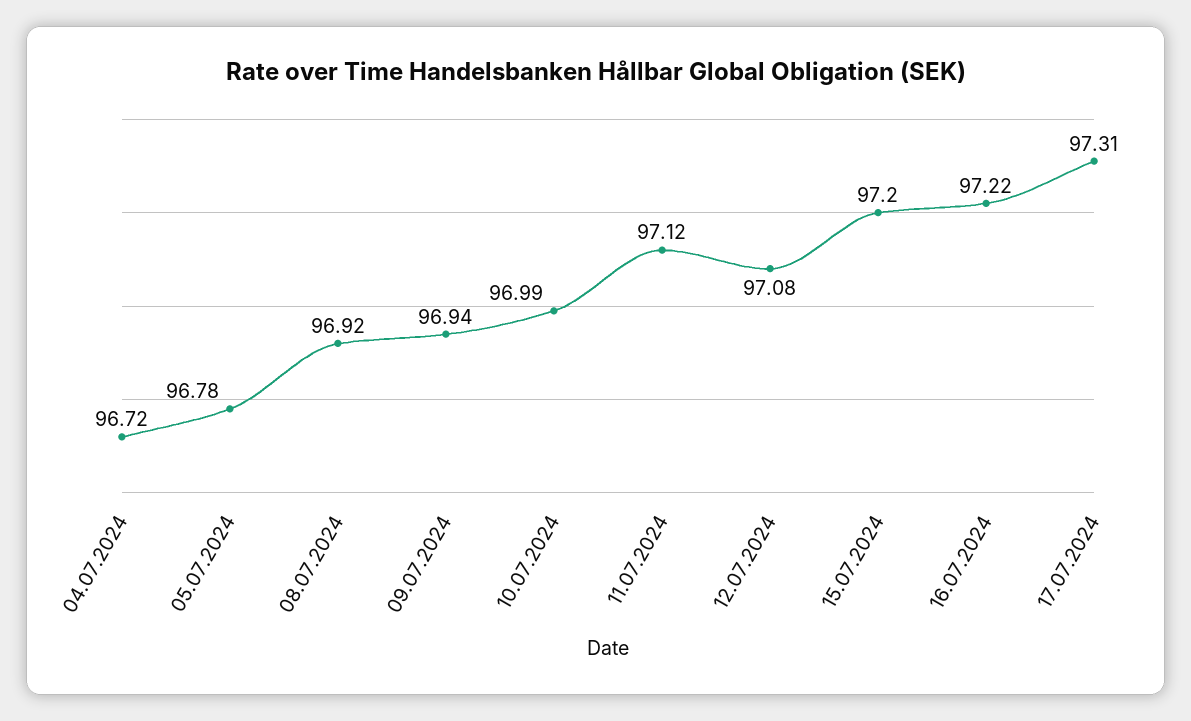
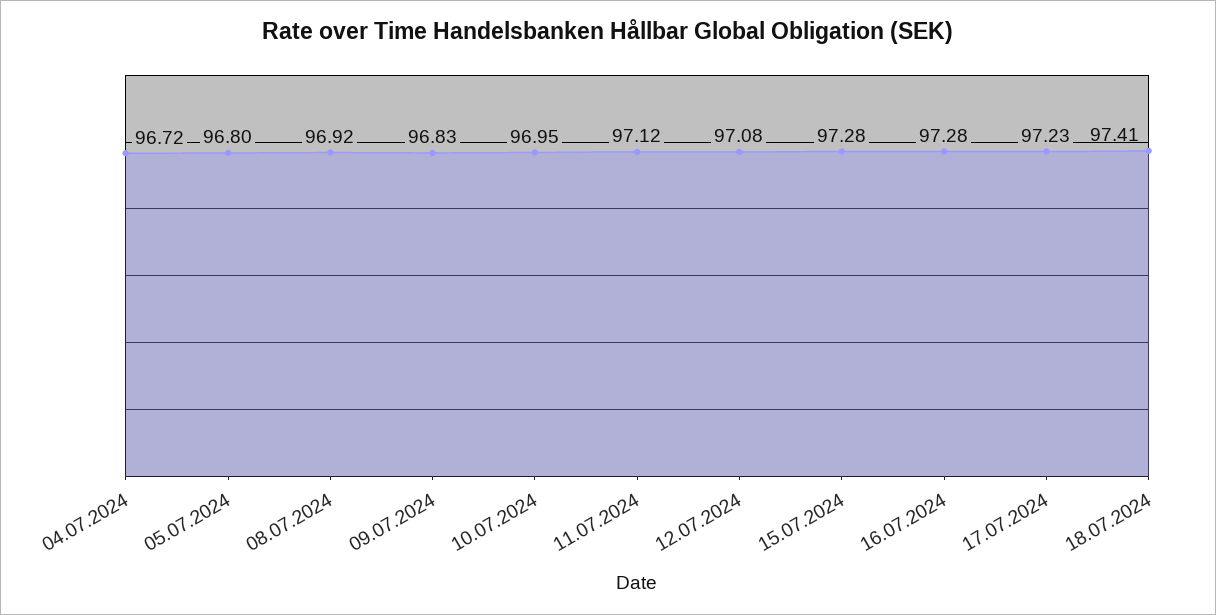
05.07.2024: 96.78 -> 96.8
09.07.2024: 96.94 -> 96.83
10.07.2024: 96.99 -> 96.95
15.07.2024: 97.2 -> 97.28
16.07.2024: 97.22 -> 97.28
17.07.2024: 97.31 -> 97.23
18.07.2024: none -> 97.41

